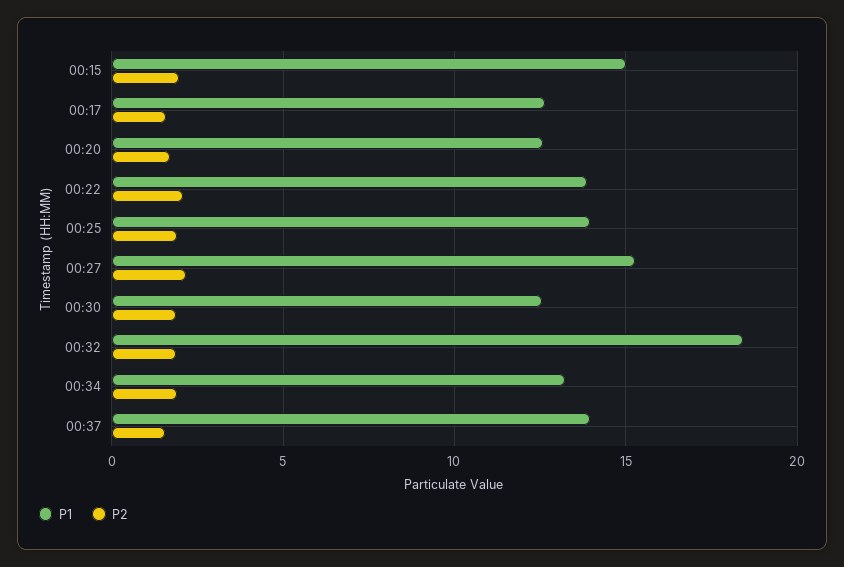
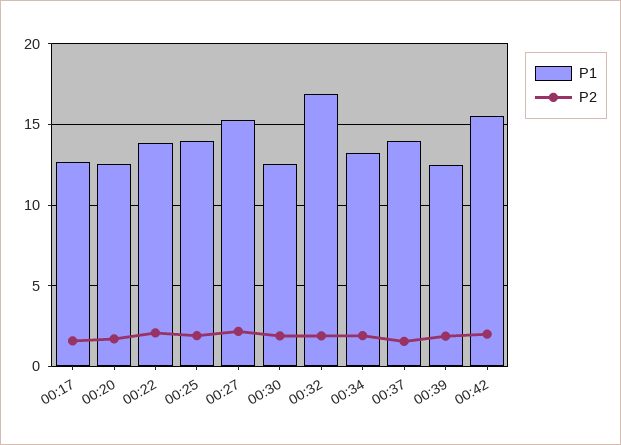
P1, 00:15: 15 -> none
P2, 00:15: 2 -> none
P1, 00:32: 18.5 -> 17
P1, 00:39: none -> 12.5
P2, 00:39: none -> 2
P1, 00:42: none -> 15.5
P2, 00:42: none -> 2

